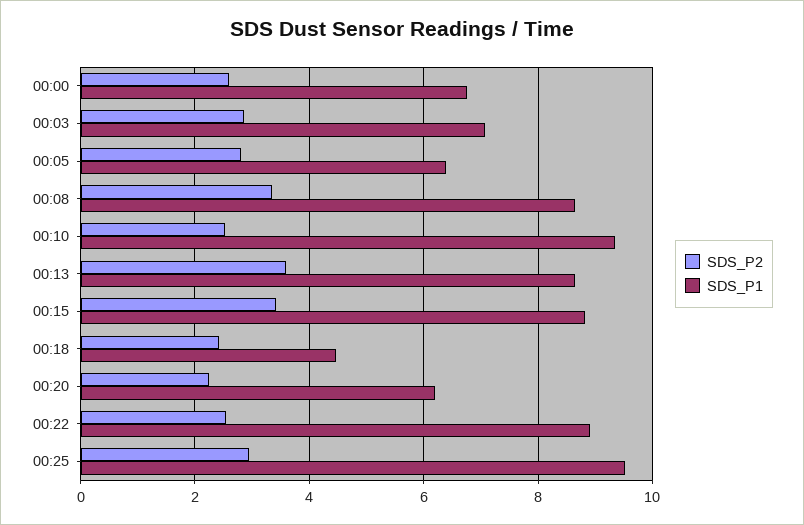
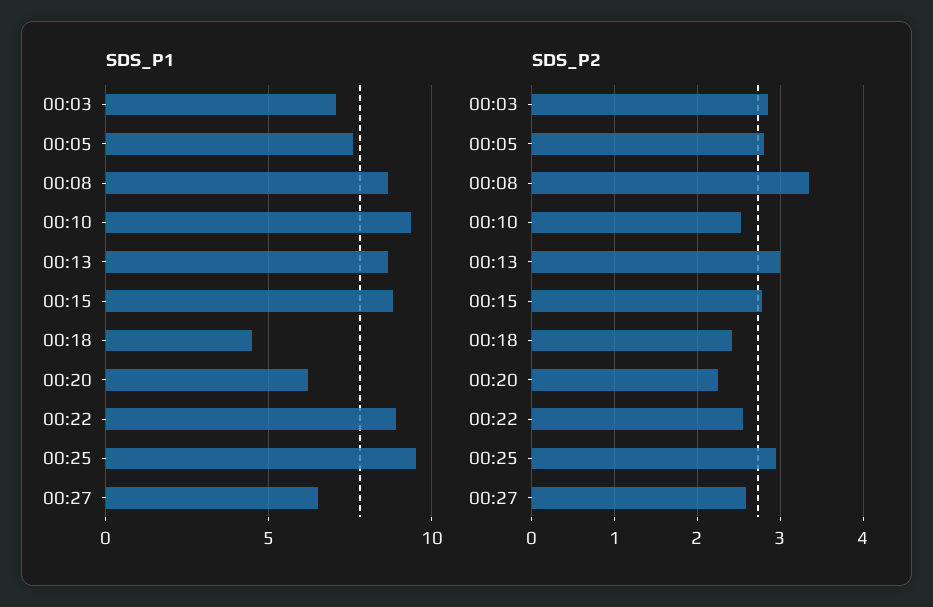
SDS_P2, 00:00: 2.6 -> none
SDS_P1, 00:00: 6.8 -> none
SDS_P1, 00:05: 6.4 -> 7.5
SDS_P2, 00:13: 3.6 -> 3
SDS_P2, 00:15: 3.4 -> 2.8
SDS_P1, 00:27: none -> 6.5
SDS_P2, 00:27: none -> 2.6

